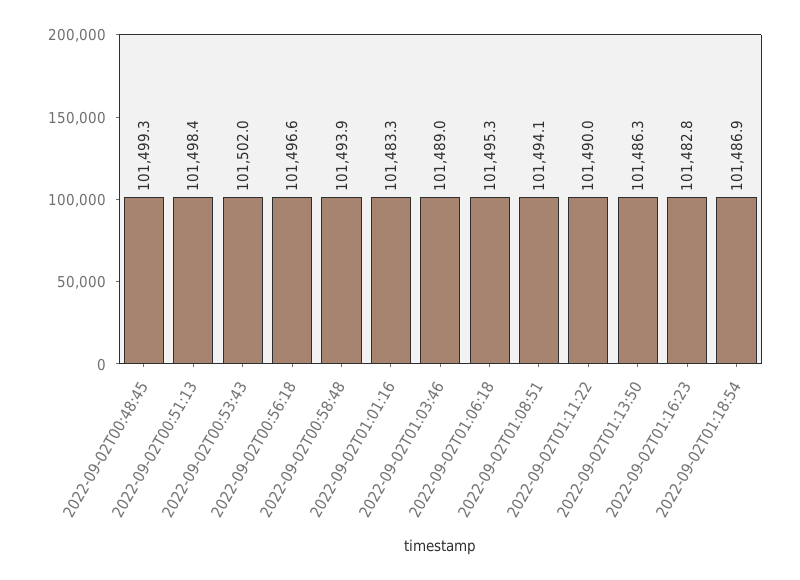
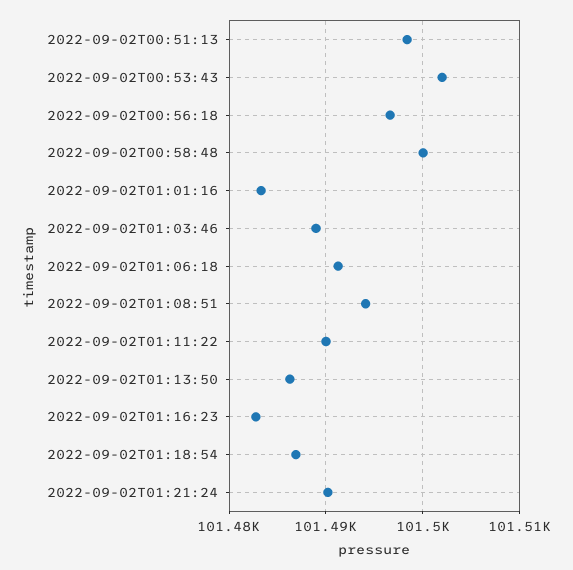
2022-09-02T00:48:45: 101499.3 -> none
2022-09-02T00:58:48: 101493.9 -> 101500
2022-09-02T01:06:18: 101495.3 -> 101491
2022-09-02T01:21:24: none -> 101490

